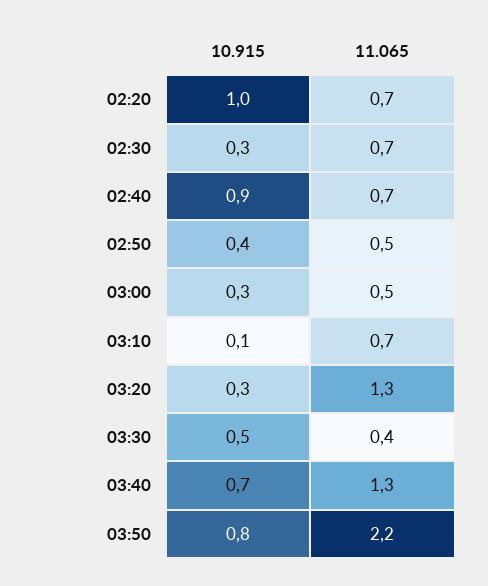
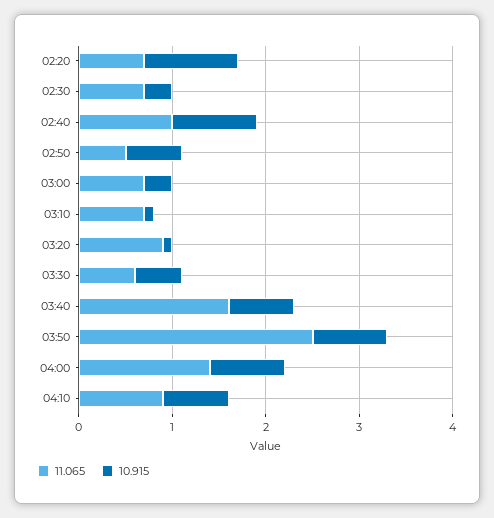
11.065, 02:40: 0.7 -> 1
10.915, 02:50: 0.4 -> 0.6
11.065, 03:00: 0.5 -> 0.7
10.915, 03:20: 0.3 -> 0.1
11.065, 03:20: 1.3 -> 0.9
11.065, 03:30: 0.4 -> 0.6
11.065, 03:40: 1.3 -> 1.6
11.065, 03:50: 2.2 -> 2.5
11.065, 04:00: none -> 1.4
10.915, 04:00: none -> 0.8
11.065, 04:10: none -> 0.9
10.915, 04:10: none -> 0.7

